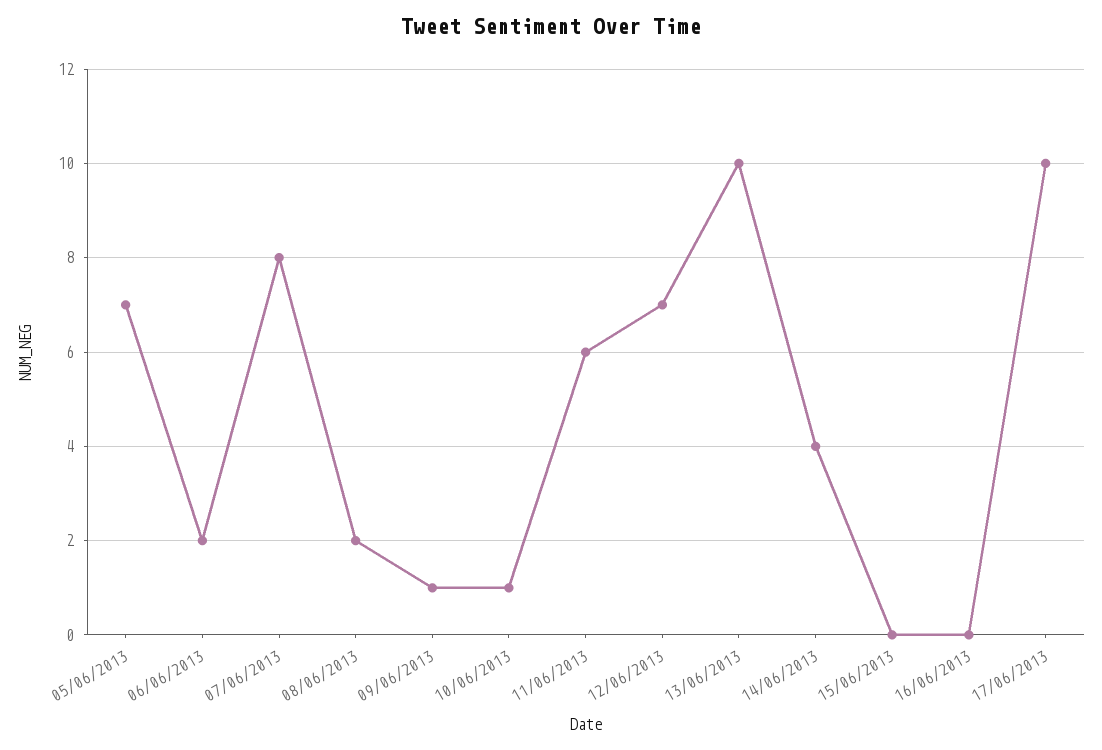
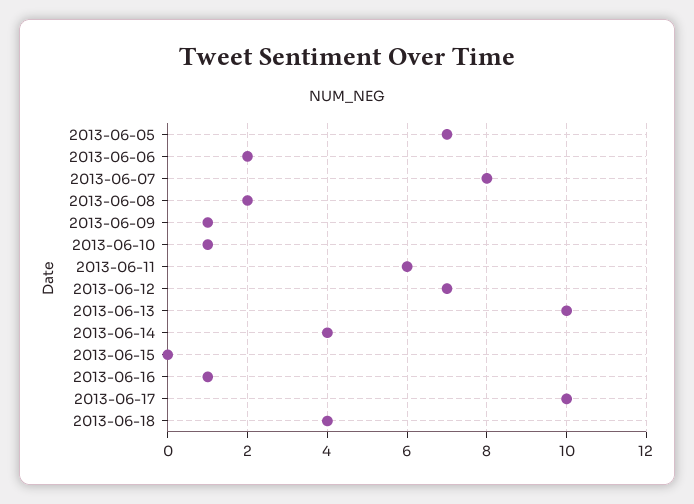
16/06/2013: 0 -> 1
2013-06-18: none -> 4

